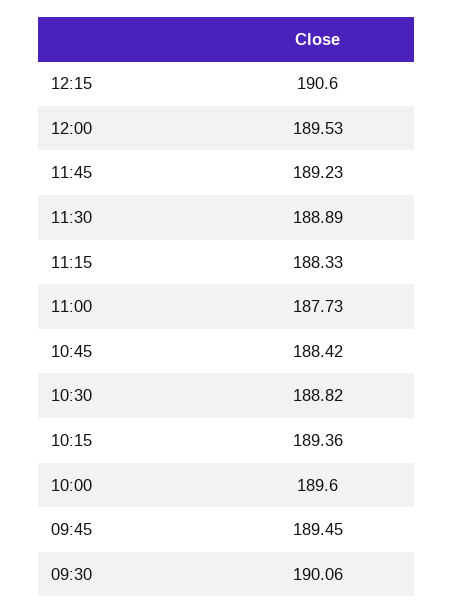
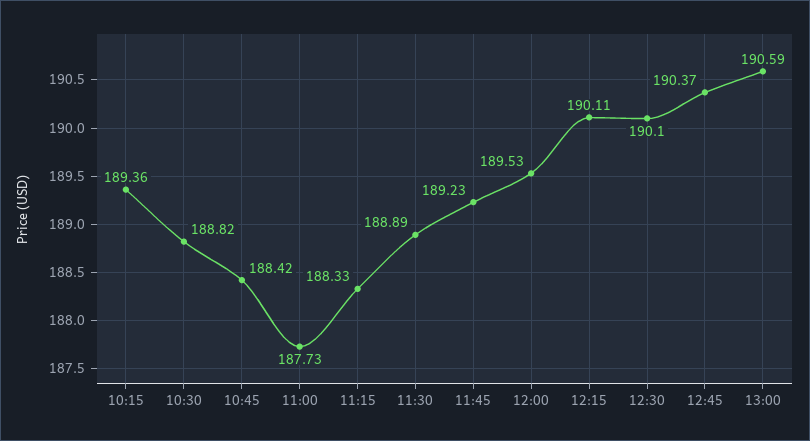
12:15: 190.6 -> 190.11
10:00: 189.6 -> none
09:45: 189.45 -> none
09:30: 190.06 -> none
12:30: none -> 190.1
12:45: none -> 190.37
13:00: none -> 190.59

